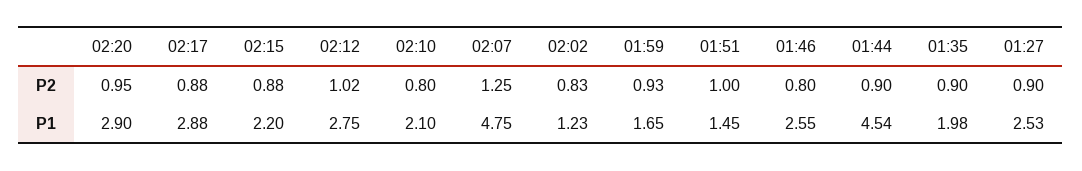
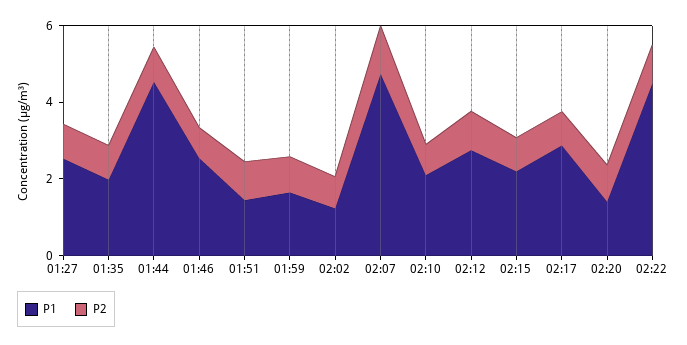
P1, 02:20: 2.9 -> 1.5
P1, 02:22: none -> 4.5
P2, 02:22: none -> 1

